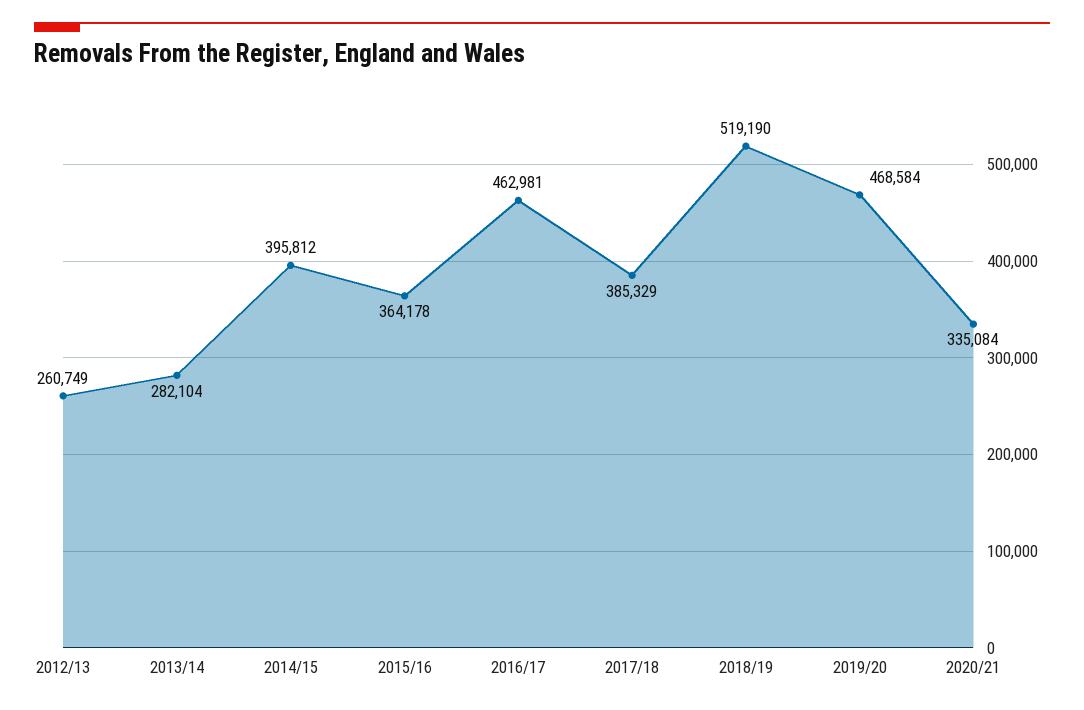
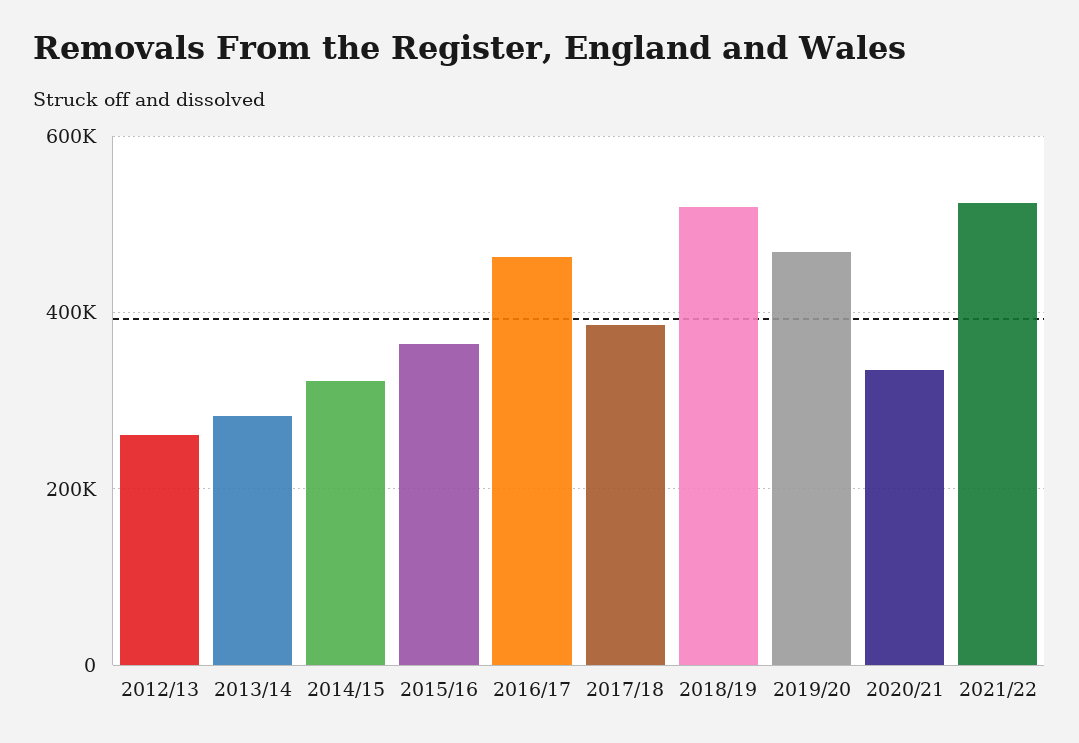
2014/15: 395812 -> 320000
2021/22: none -> 520000

